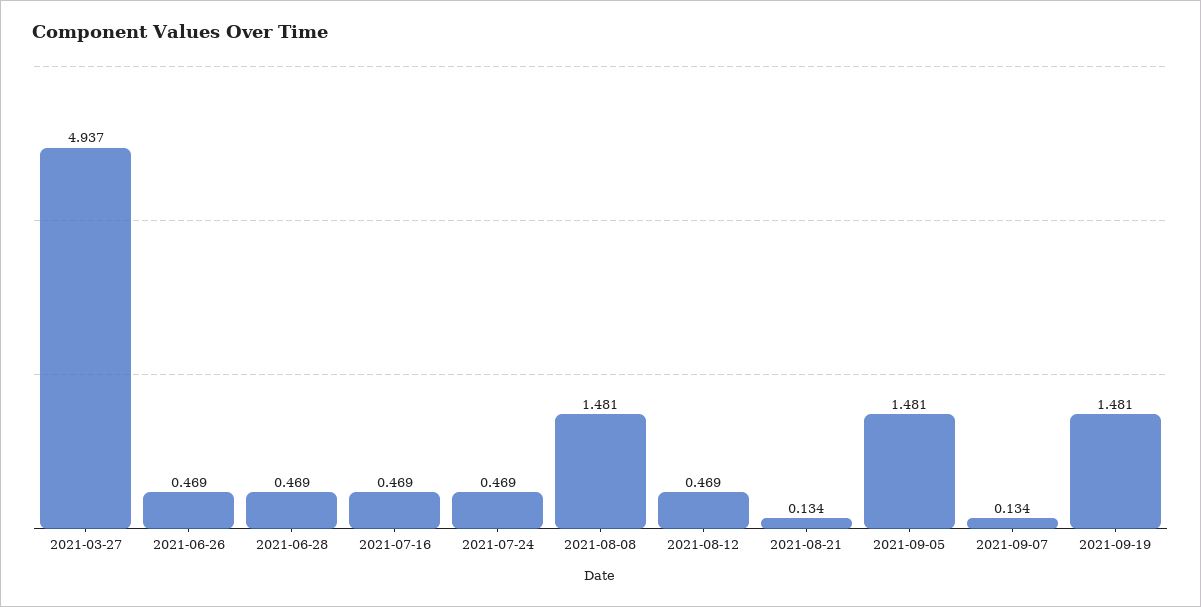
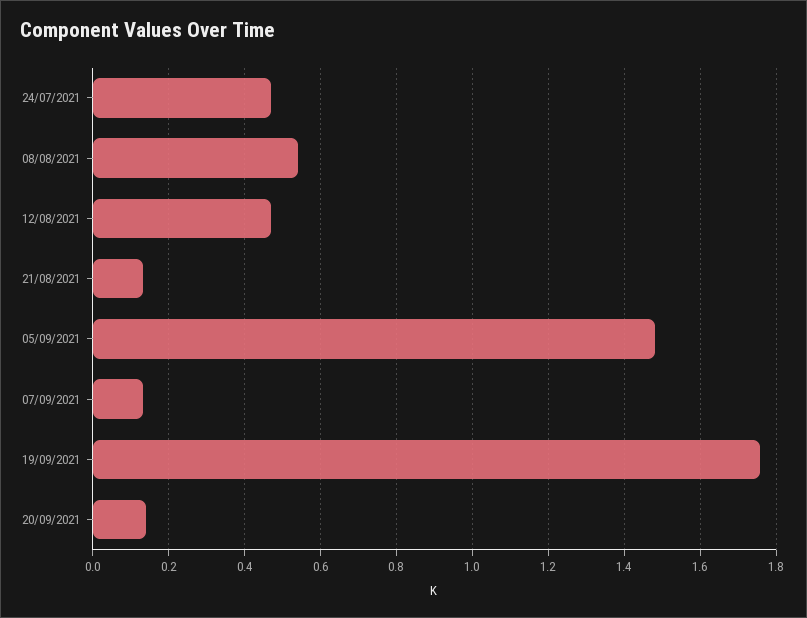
2021-03-27: 4.937 -> none
2021-06-26: 0.469 -> none
2021-06-28: 0.469 -> none
2021-07-16: 0.469 -> none
2021-08-08: 1.481 -> 0.54
2021-09-19: 1.481 -> 1.76
20/09/2021: none -> 0.14

